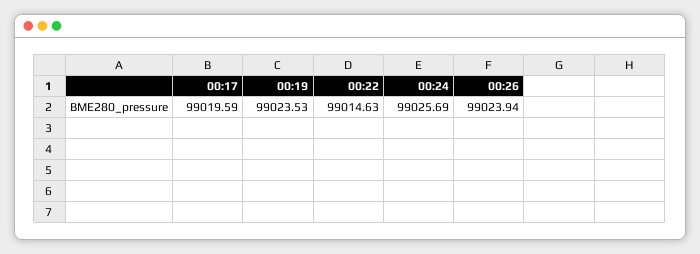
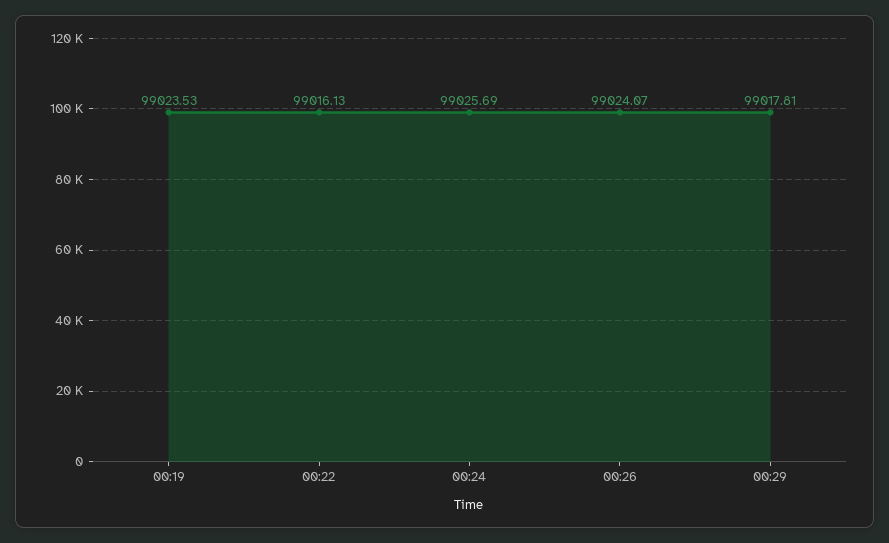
00:17: 99019.59 -> none
00:22: 99014.63 -> 99016.13
00:26: 99023.94 -> 99024.07
00:29: none -> 99017.81

